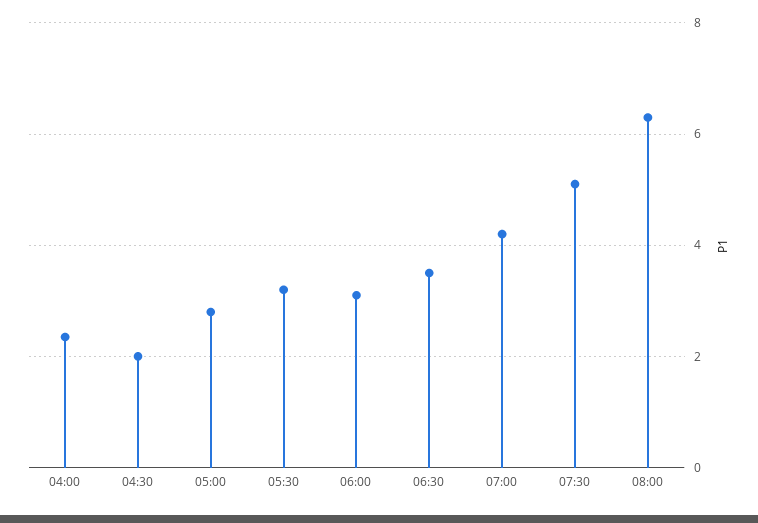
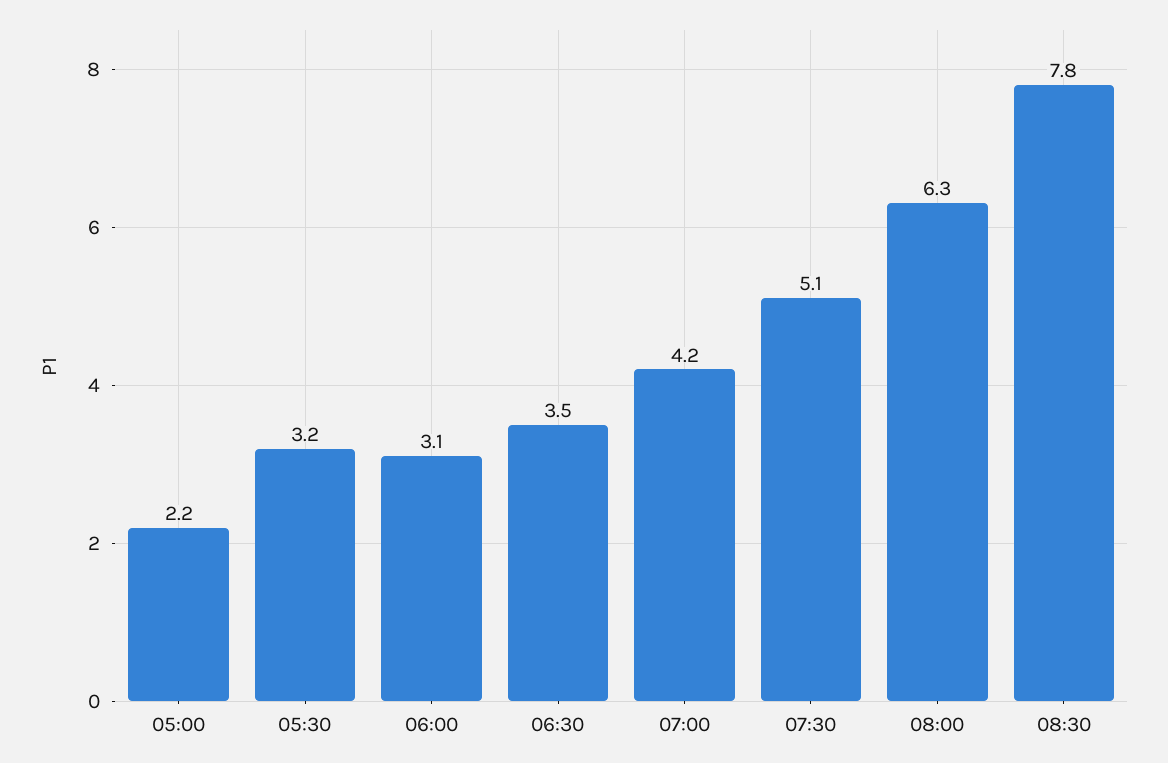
04:00: 2.4 -> none
04:30: 2 -> none
05:00: 2.8 -> 2.2
08:30: none -> 7.8

